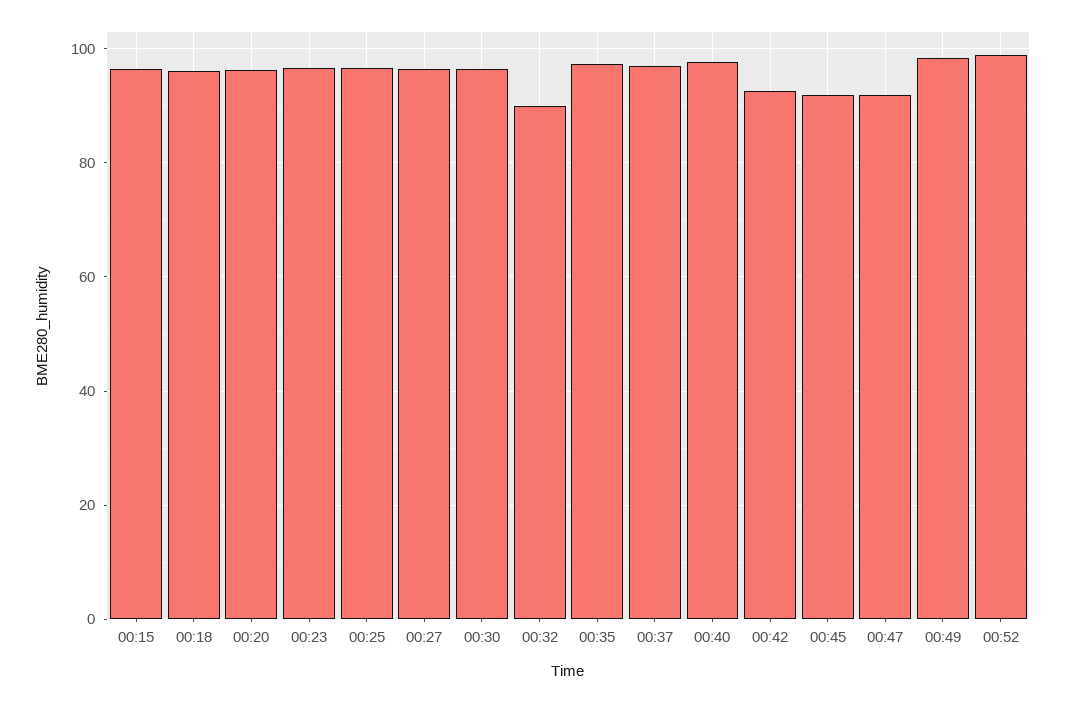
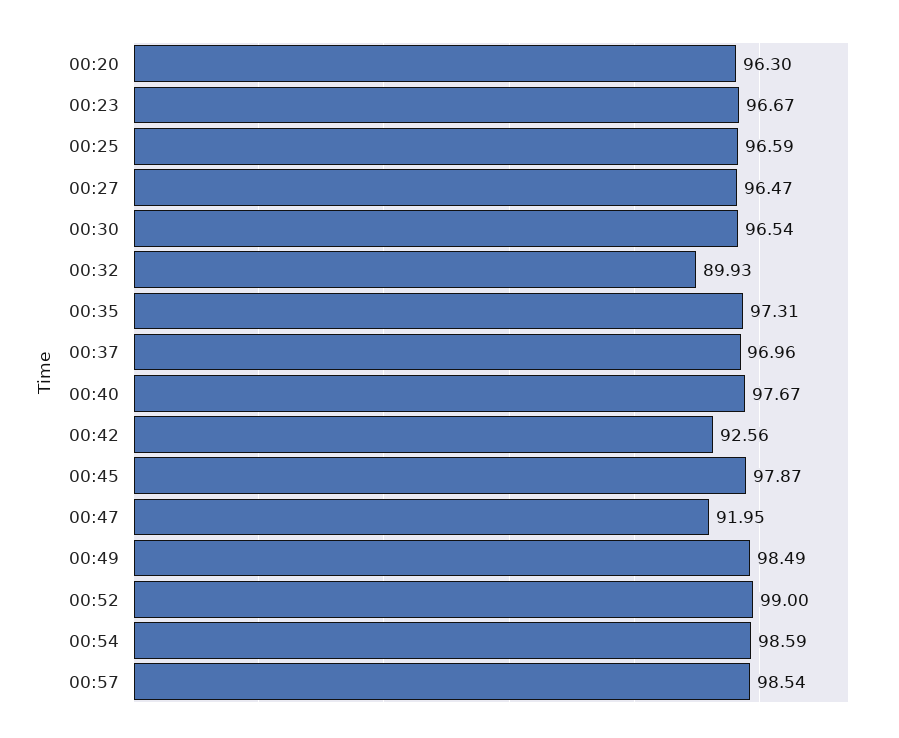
00:15: 96 -> none
00:18: 96 -> none
00:45: 92 -> 97.87
00:54: none -> 98.59
00:57: none -> 98.54

